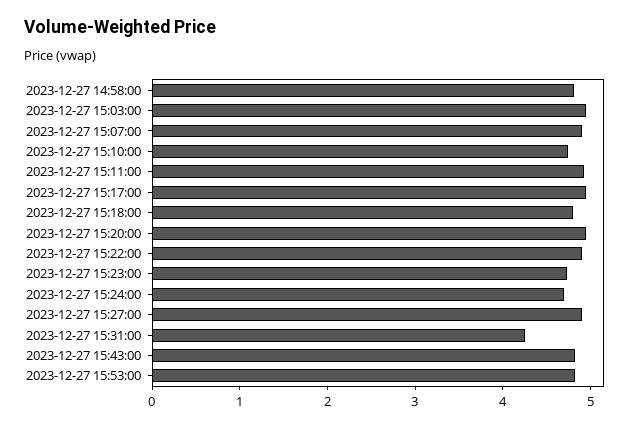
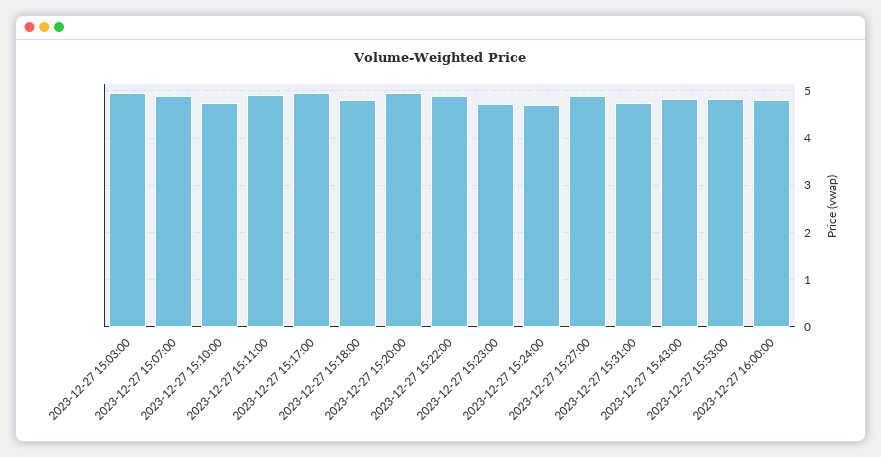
2023-12-27 14:58:00: 4.8 -> none
2023-12-27 15:31:00: 4.2 -> 4.8
2023-12-27 16:00:00: none -> 4.8

